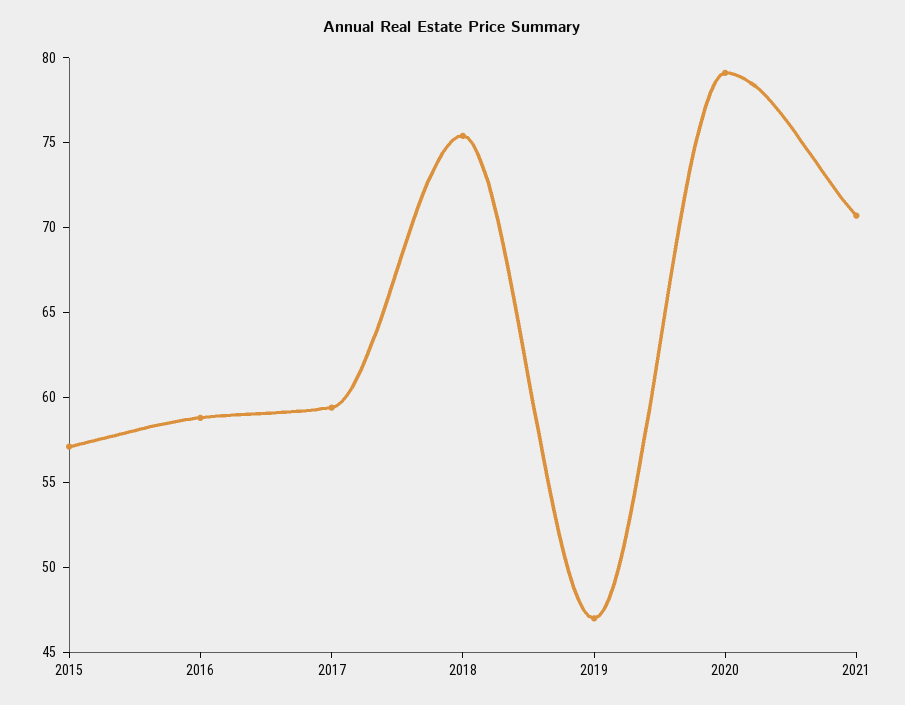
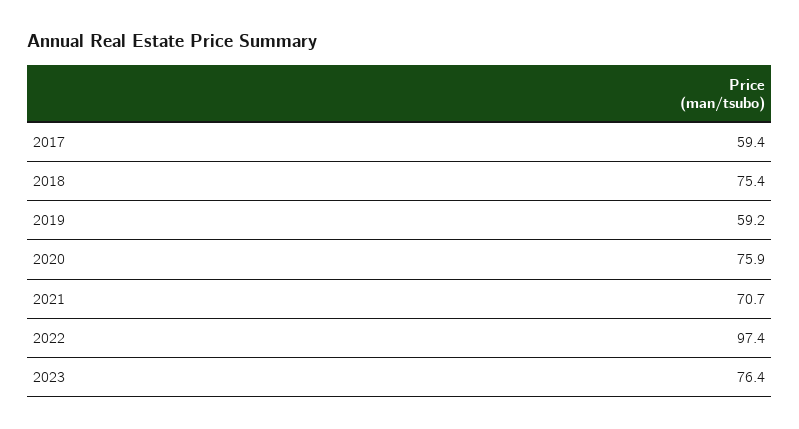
2015: 57 -> none
2016: 59 -> none
2019: 47 -> 59.2
2020: 79 -> 75.9
2022: none -> 97.4
2023: none -> 76.4

